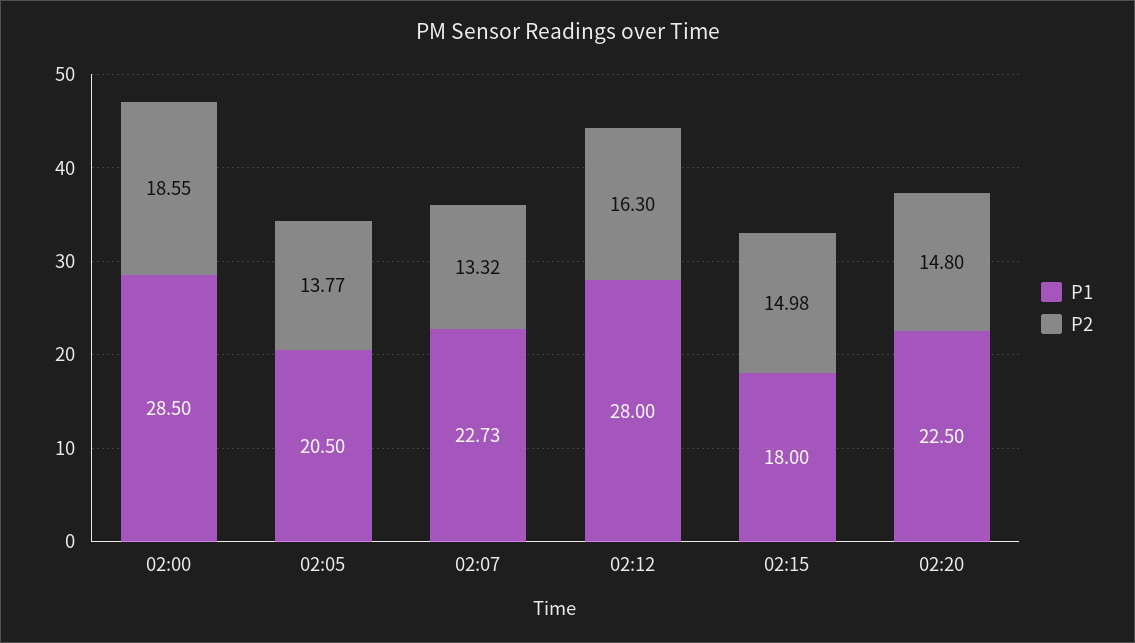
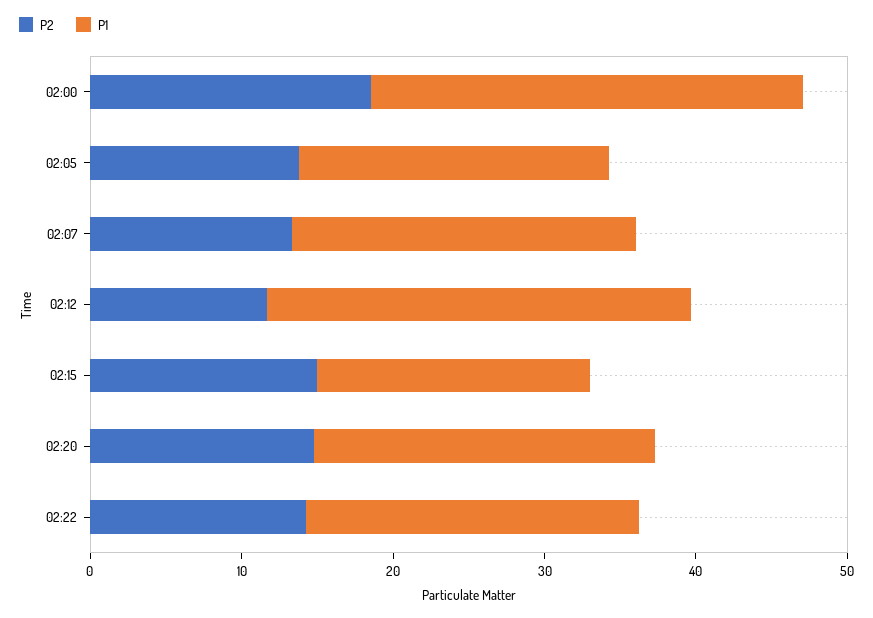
P2, 02:12: 16.3 -> 12
P2, 02:22: none -> 14
P1, 02:22: none -> 22

